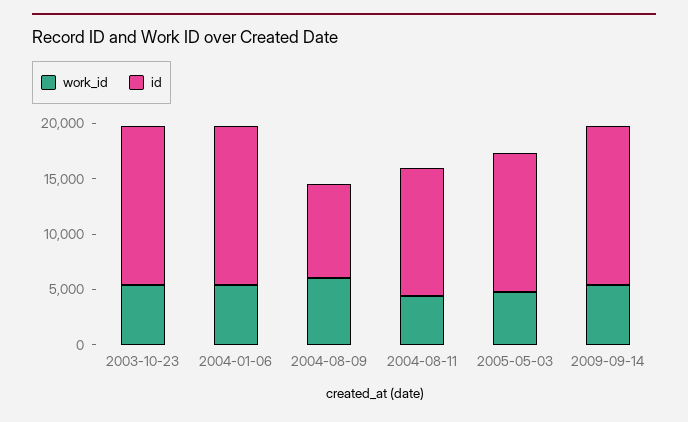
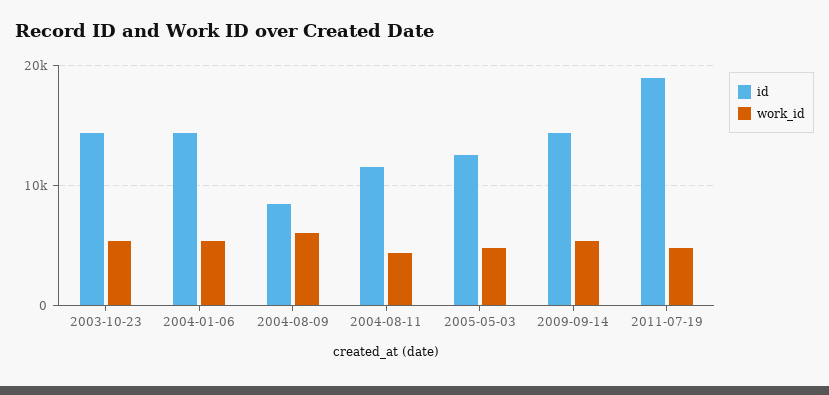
id, 2011-07-19: none -> 19000
work_id, 2011-07-19: none -> 5000

